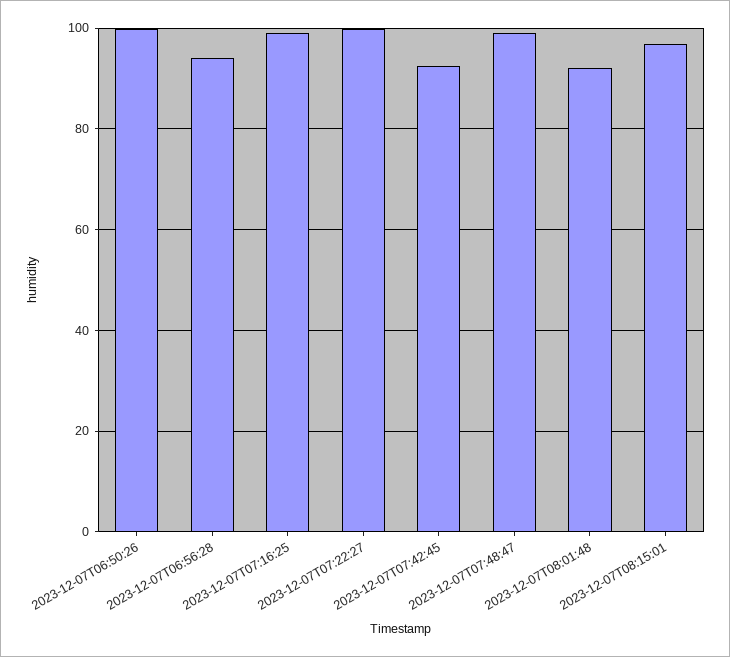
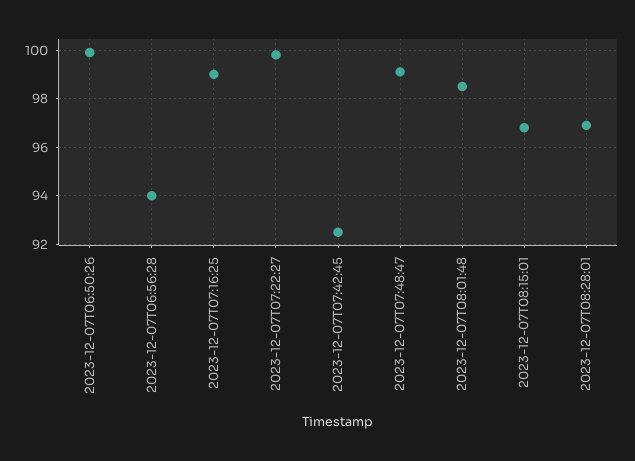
2023-12-07T08:01:48: 92 -> 98.5
2023-12-07T08:28:01: none -> 97

